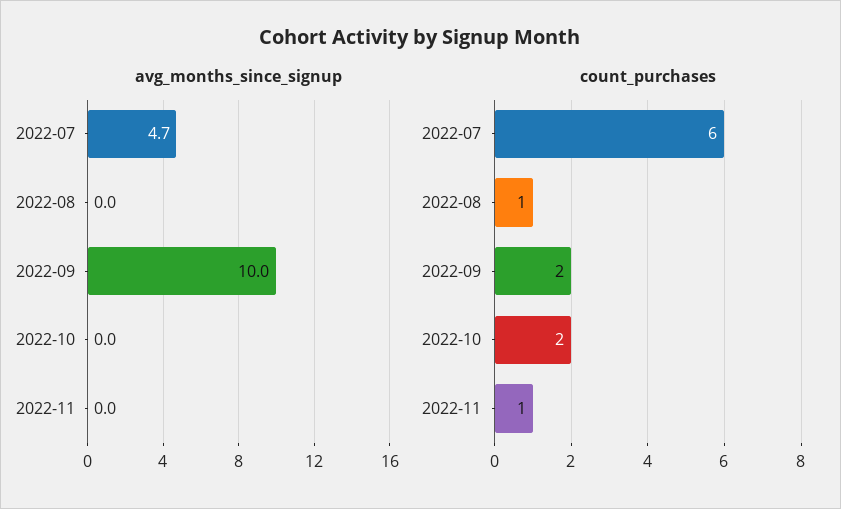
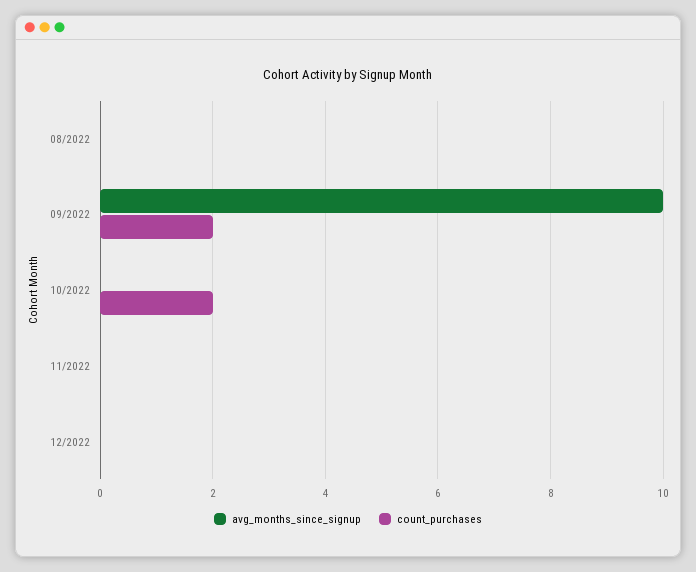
avg_months_since_signup, 2022-07: 4.7 -> none
count_purchases, 2022-07: 6 -> none
count_purchases, 2022-08: 1 -> 0
count_purchases, 2022-11: 1 -> 0
avg_months_since_signup, 12/2022: none -> 0
count_purchases, 12/2022: none -> 0

